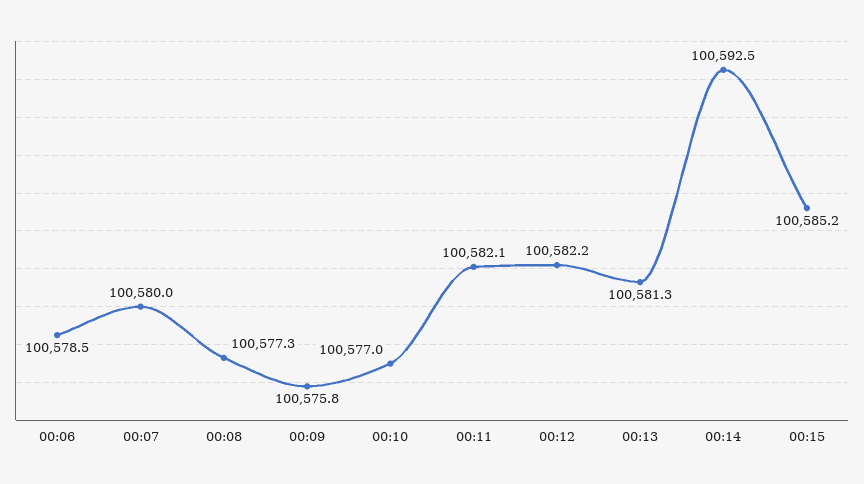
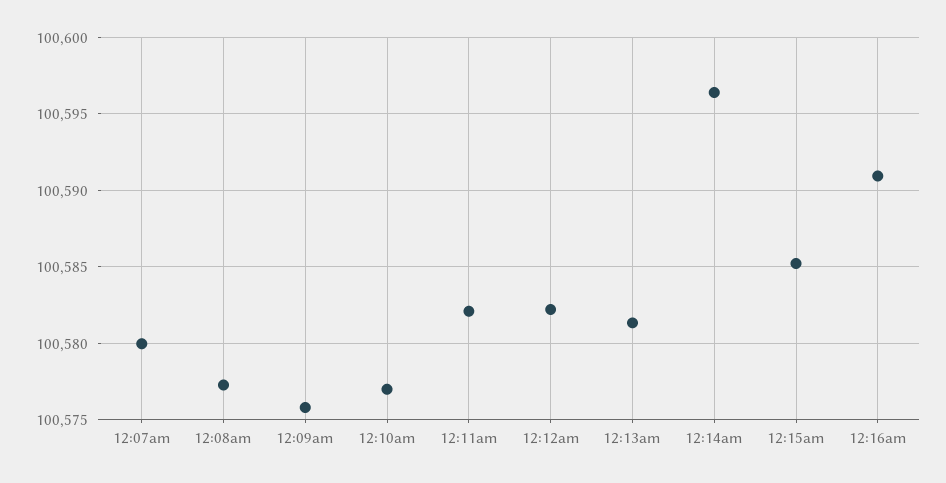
00:06: 100578.5 -> none
00:14: 100592.5 -> 100596.5
12:16am: none -> 100591

